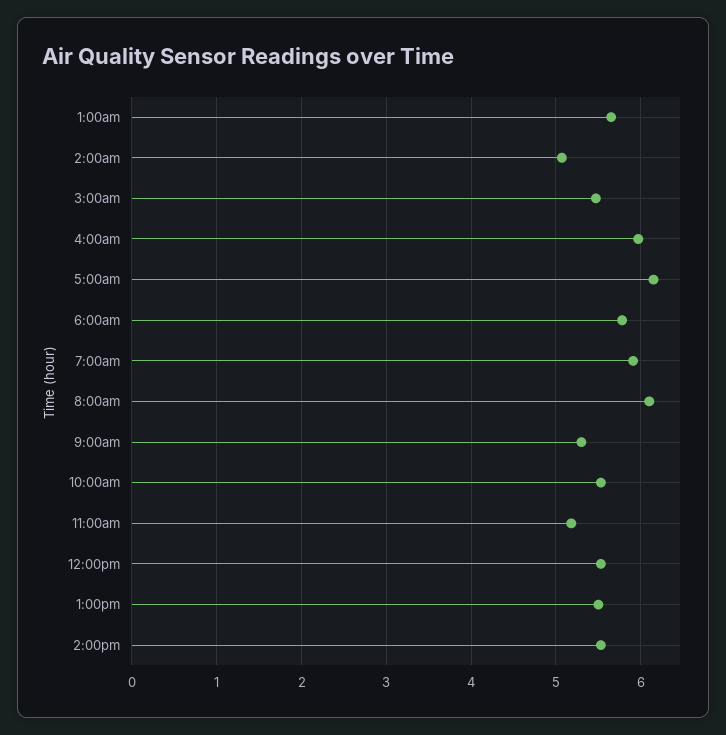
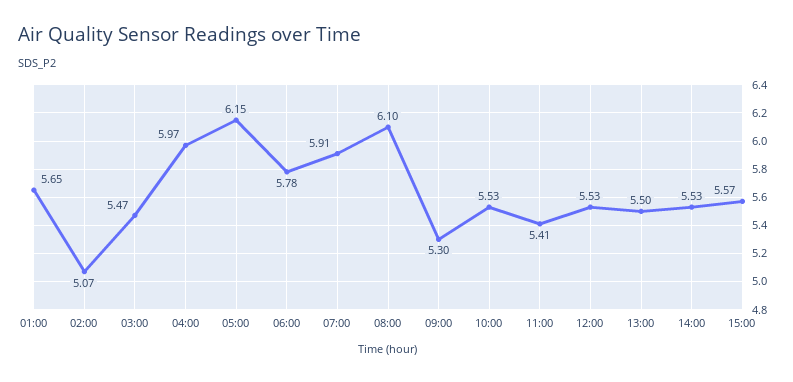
11:00am: 5.2 -> 5.41
15:00: none -> 5.57

